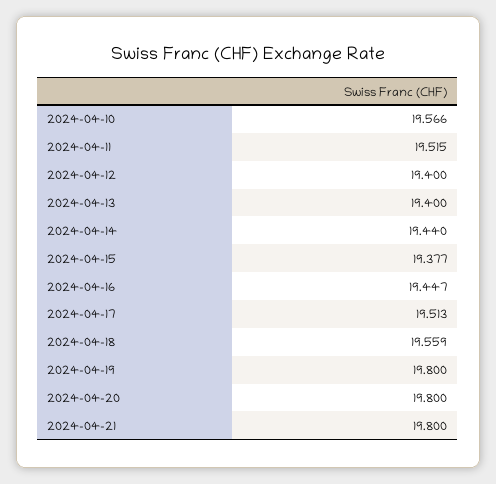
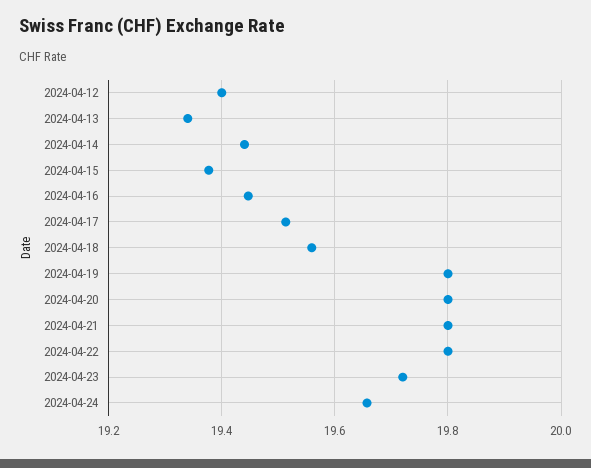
2024-04-10: 19.566 -> none
2024-04-11: 19.515 -> none
2024-04-13: 19.4 -> 19.34
2024-04-22: none -> 19.8
2024-04-23: none -> 19.72
2024-04-24: none -> 19.66

